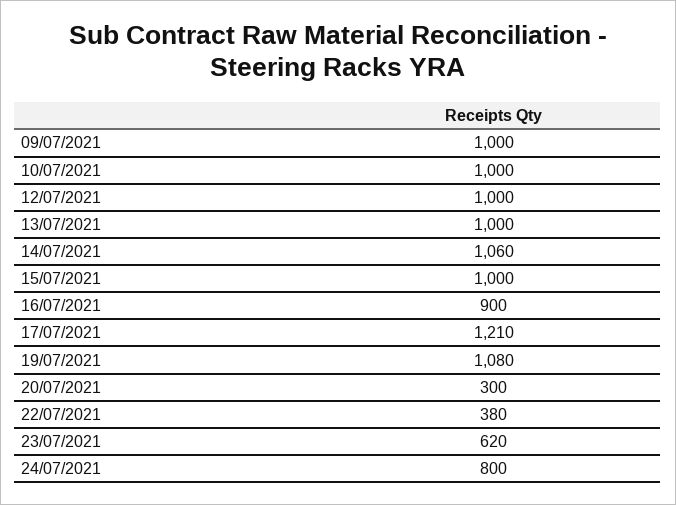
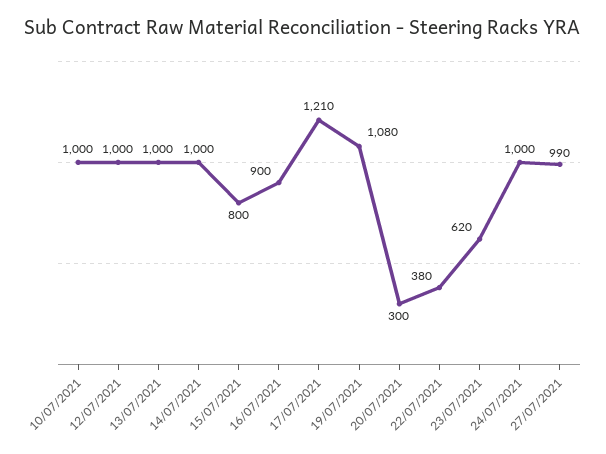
09/07/2021: 1000 -> none
14/07/2021: 1060 -> 1000
15/07/2021: 1000 -> 800
24/07/2021: 800 -> 1000
27/07/2021: none -> 990

